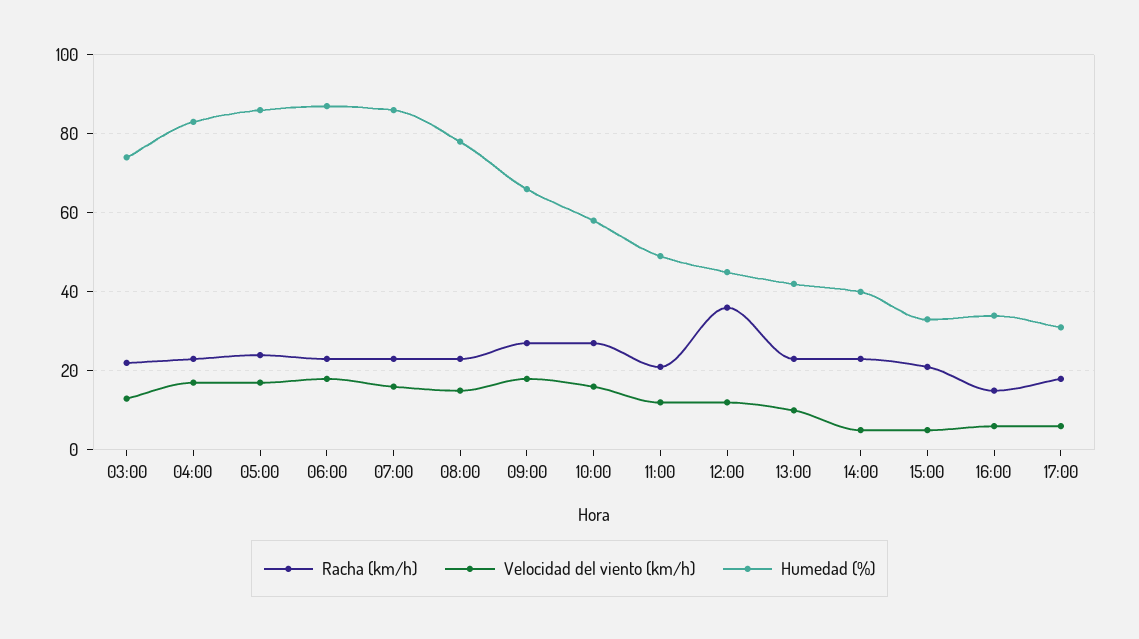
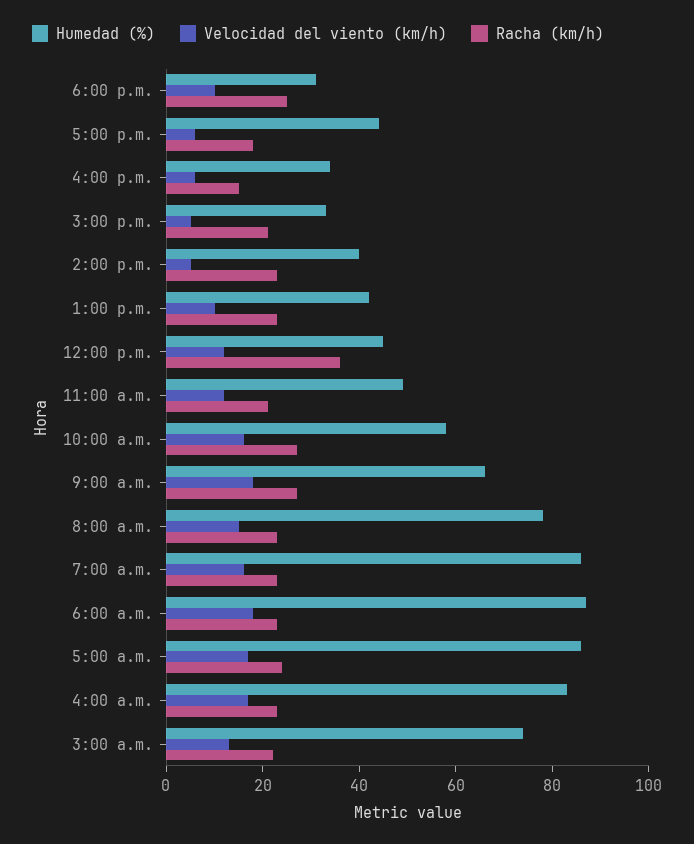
Humedad (%), 17:00: 30 -> 45
Humedad (%), 6:00 p.m.: none -> 30
Velocidad del viento (km/h), 6:00 p.m.: none -> 10
Racha (km/h), 6:00 p.m.: none -> 25

